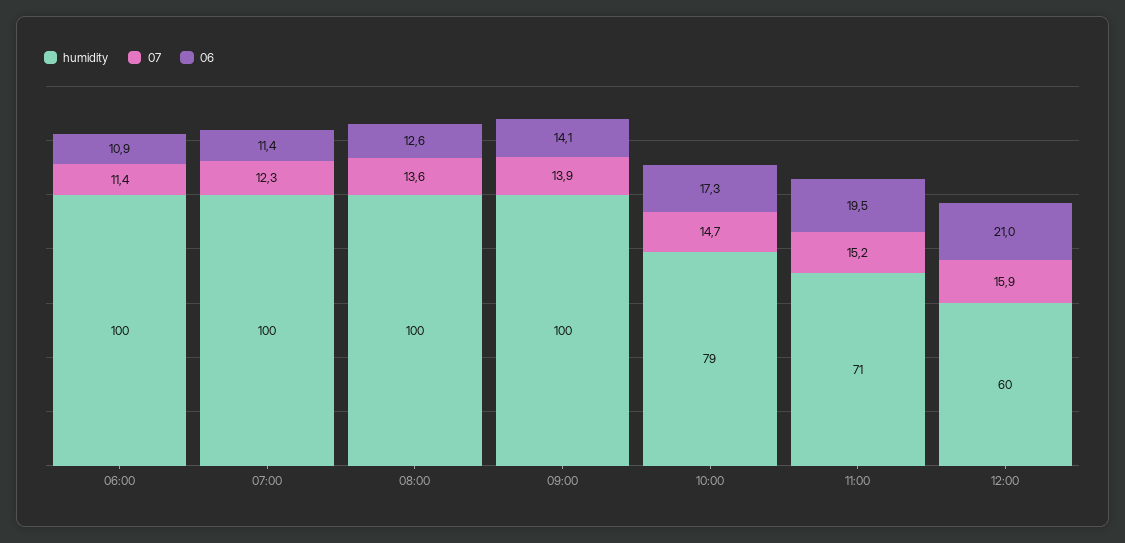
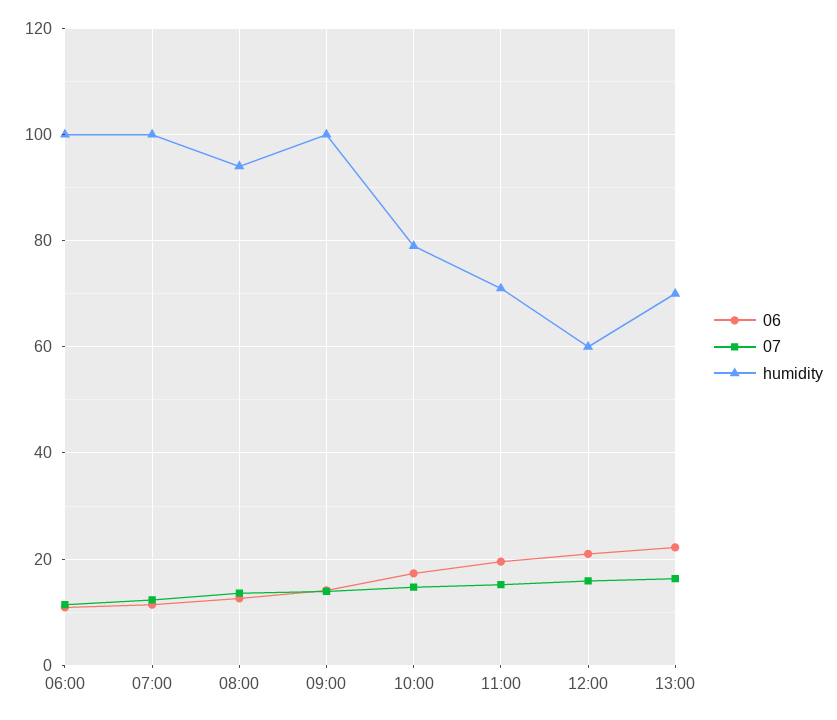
humidity, 08:00: 100 -> 94
06, 13:00: none -> 22
07, 13:00: none -> 16
humidity, 13:00: none -> 70

